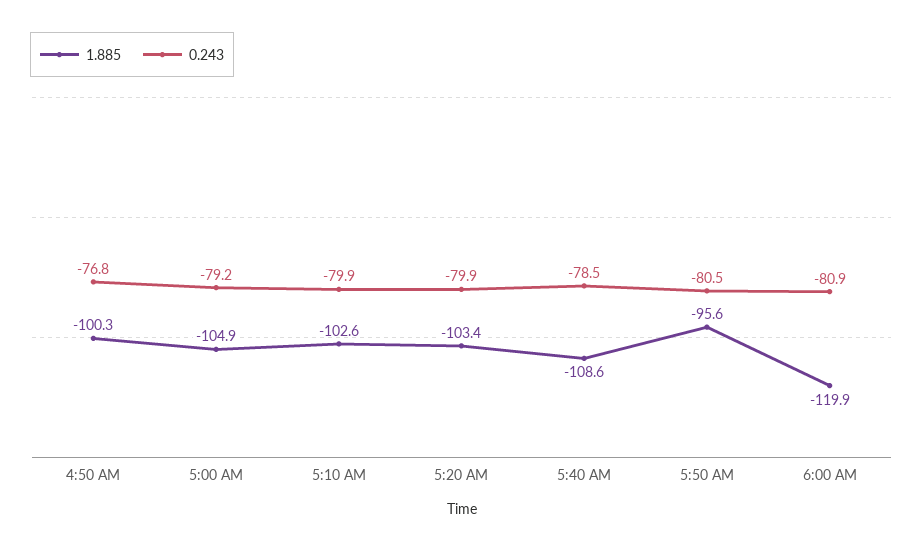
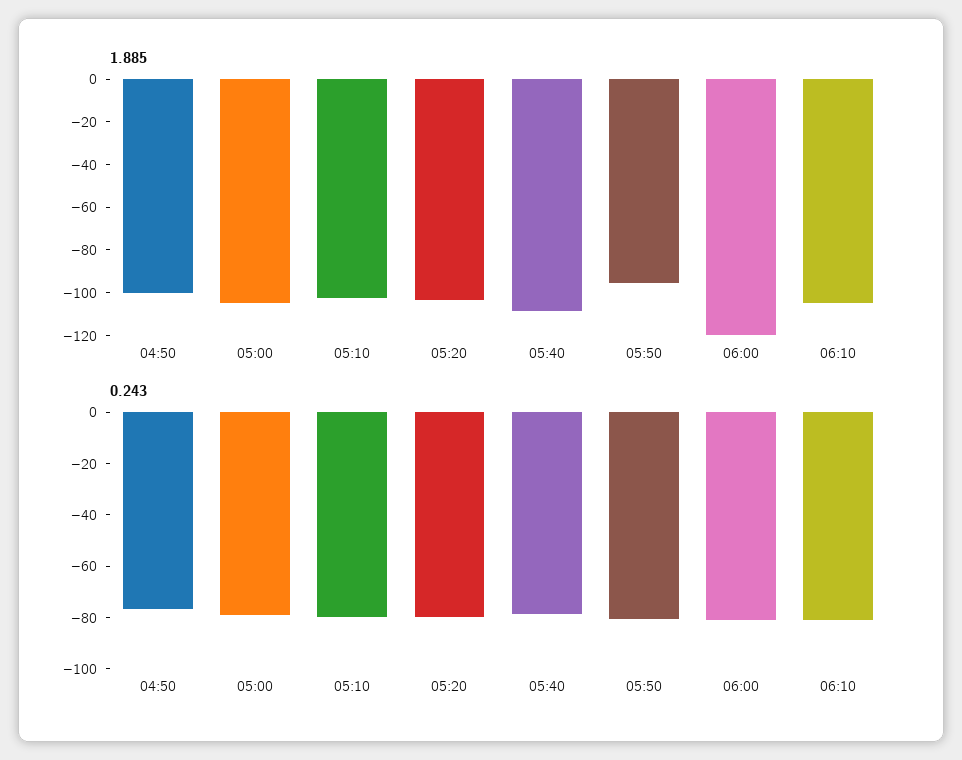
1.885, 06:10: none -> -105
0.243, 06:10: none -> -80

